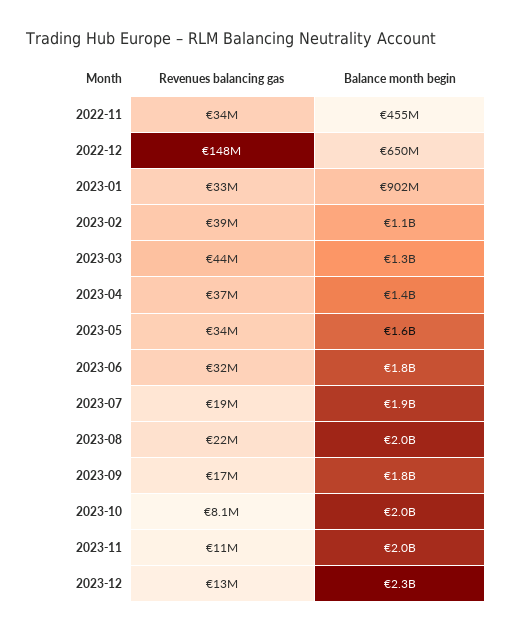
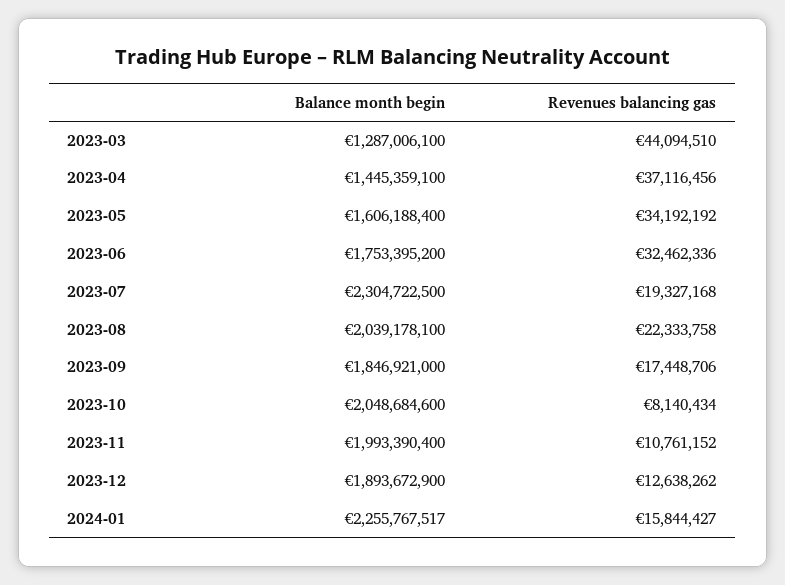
Revenues balancing gas, 2022-11: 34000000 -> none
Balance month begin, 2022-11: 455000000 -> none
Revenues balancing gas, 2022-12: 148000000 -> none
Balance month begin, 2022-12: 650000000 -> none
Revenues balancing gas, 2023-01: 33000000 -> none
Balance month begin, 2023-01: 902000000 -> none
Revenues balancing gas, 2023-02: 39000000 -> none
Balance month begin, 2023-02: 1100000000 -> none
Balance month begin, 2023-07: 1900000000 -> 2304722500
Balance month begin, 2023-12: 2300000000 -> 1893672900
Balance month begin, 2024-01: none -> 2255767517
Revenues balancing gas, 2024-01: none -> 15844427

